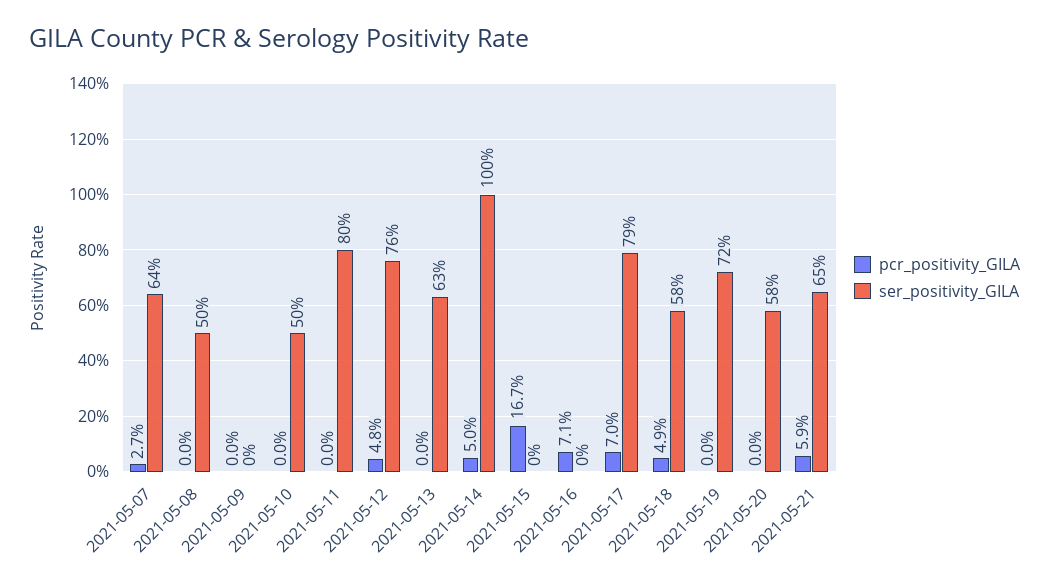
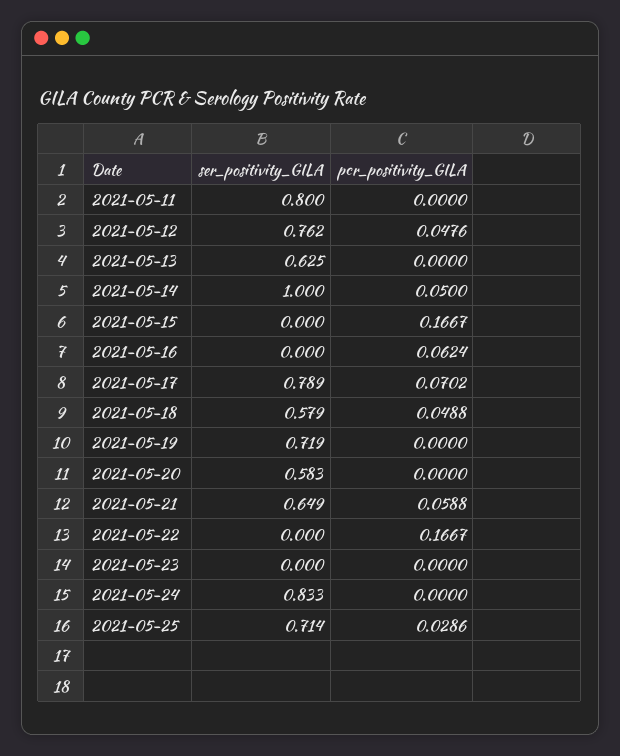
pcr_positivity_GILA, 2021-05-07: 0.027 -> none
ser_positivity_GILA, 2021-05-07: 0.64 -> none
pcr_positivity_GILA, 2021-05-08: 0 -> none
ser_positivity_GILA, 2021-05-08: 0.5 -> none
pcr_positivity_GILA, 2021-05-09: 0 -> none
ser_positivity_GILA, 2021-05-09: 0 -> none
pcr_positivity_GILA, 2021-05-10: 0 -> none
ser_positivity_GILA, 2021-05-10: 0.5 -> none
pcr_positivity_GILA, 2021-05-16: 0.071 -> 0.0624
ser_positivity_GILA, 2021-05-22: none -> 0
pcr_positivity_GILA, 2021-05-22: none -> 0.1667
ser_positivity_GILA, 2021-05-23: none -> 0
pcr_positivity_GILA, 2021-05-23: none -> 0
ser_positivity_GILA, 2021-05-24: none -> 0.833
pcr_positivity_GILA, 2021-05-24: none -> 0
ser_positivity_GILA, 2021-05-25: none -> 0.714
pcr_positivity_GILA, 2021-05-25: none -> 0.0286

